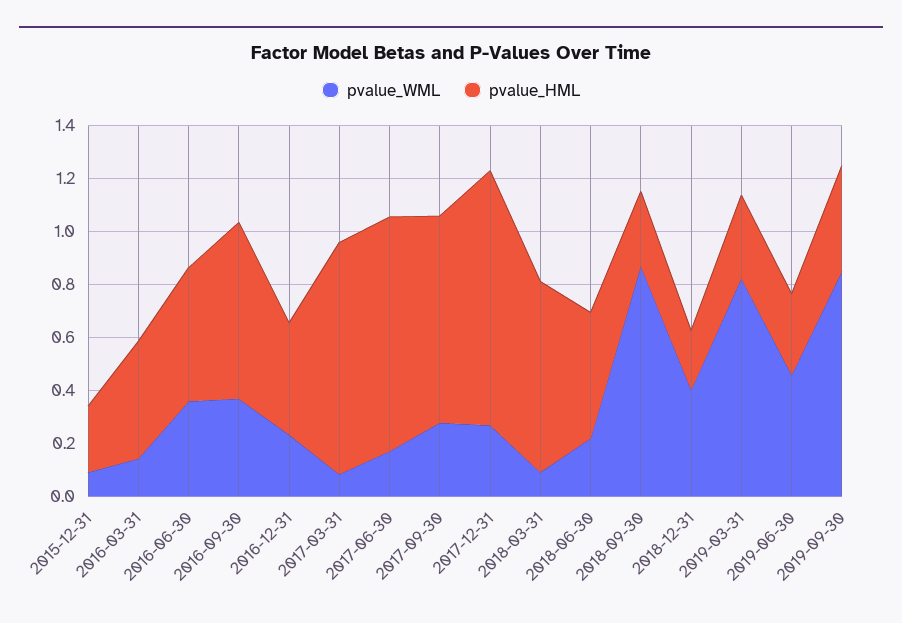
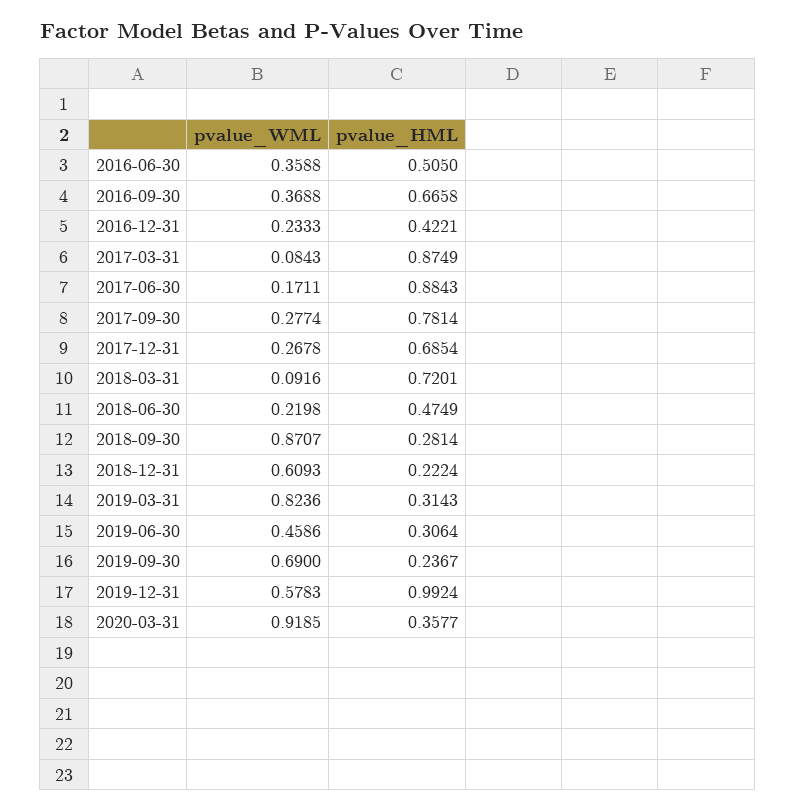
pvalue_WML, 2015-12-31: 0.1 -> none
pvalue_HML, 2015-12-31: 0.25 -> none
pvalue_WML, 2016-03-31: 0.15 -> none
pvalue_HML, 2016-03-31: 0.45 -> none
pvalue_HML, 2017-12-31: 0.95 -> 0.6854
pvalue_WML, 2018-12-31: 0.4 -> 0.6093
pvalue_WML, 2019-09-30: 0.85 -> 0.69
pvalue_HML, 2019-09-30: 0.4 -> 0.2367
pvalue_WML, 2019-12-31: none -> 0.5783
pvalue_HML, 2019-12-31: none -> 0.9924
pvalue_WML, 2020-03-31: none -> 0.9185
pvalue_HML, 2020-03-31: none -> 0.3577

